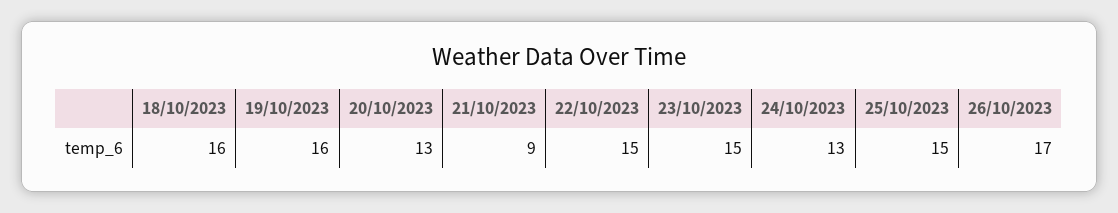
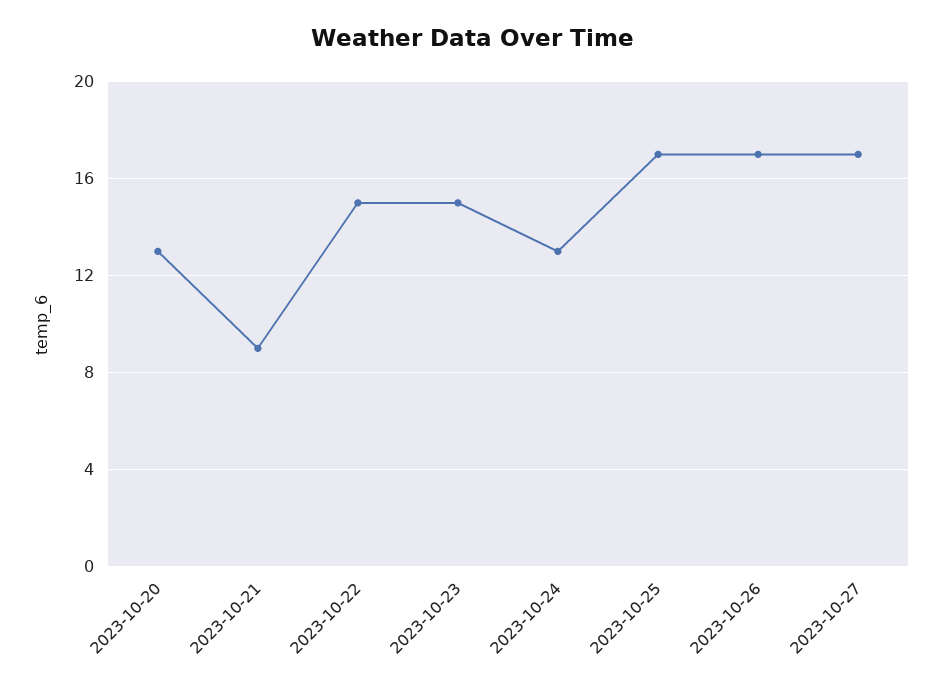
18/10/2023: 16 -> none
19/10/2023: 16 -> none
25/10/2023: 15 -> 17
2023-10-27: none -> 17

